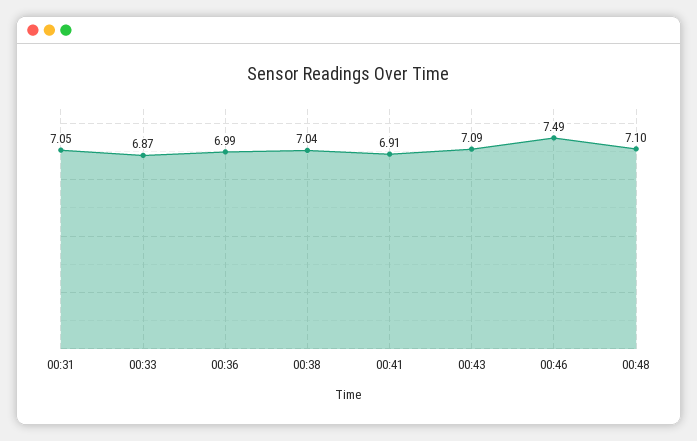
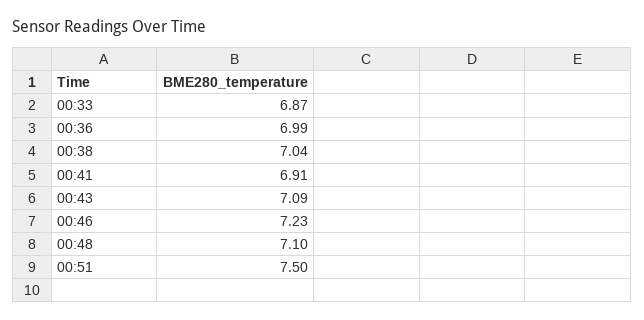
00:31: 7.05 -> none
00:46: 7.49 -> 7.23
00:51: none -> 7.5

